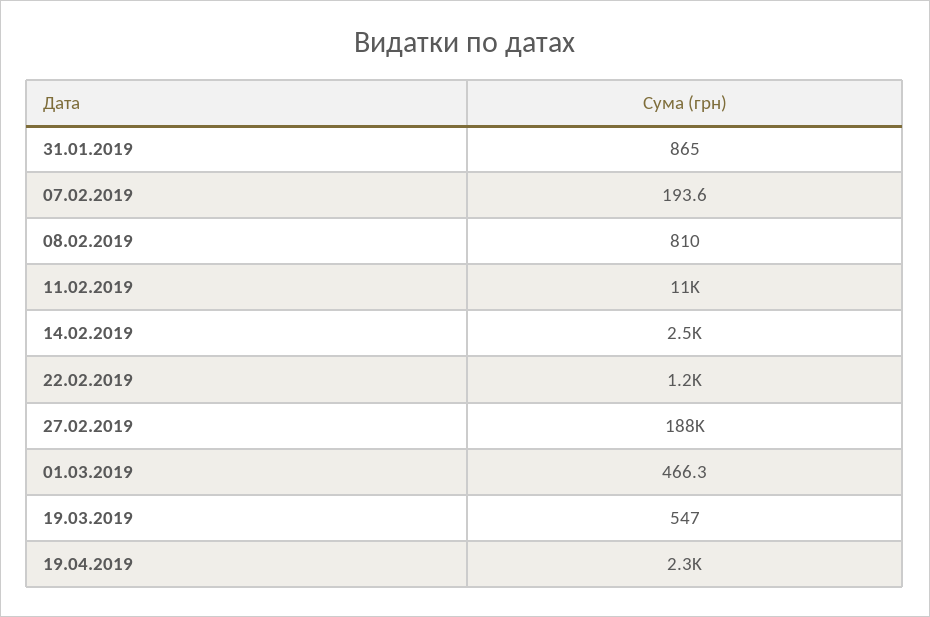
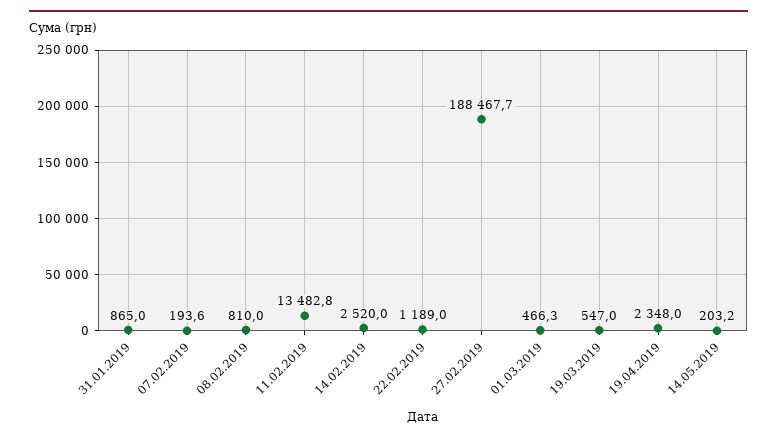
11.02.2019: 11000 -> 13482.8
14.05.2019: none -> 203.2

